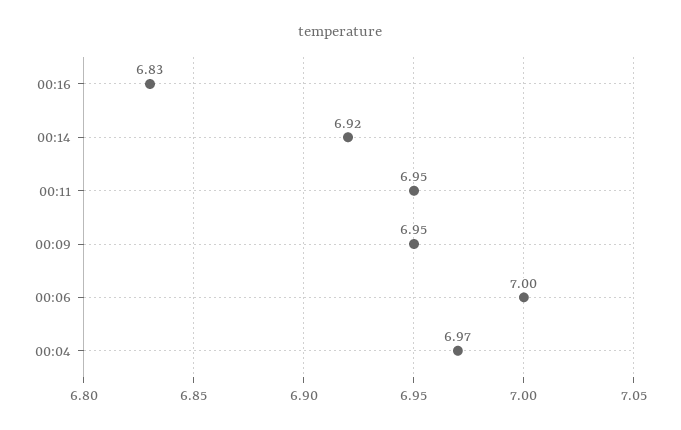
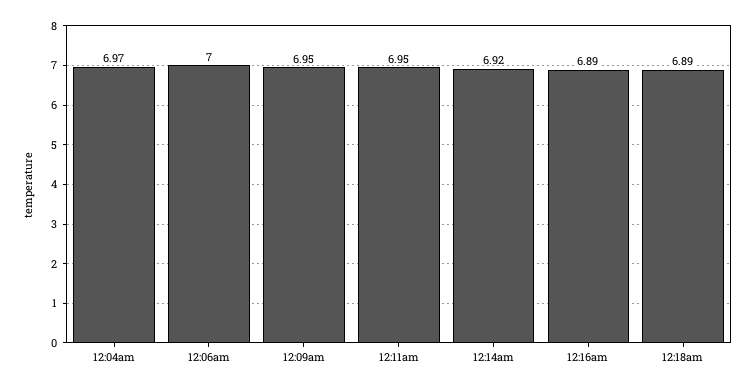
00:16: 6.83 -> 6.89
12:18am: none -> 6.89

